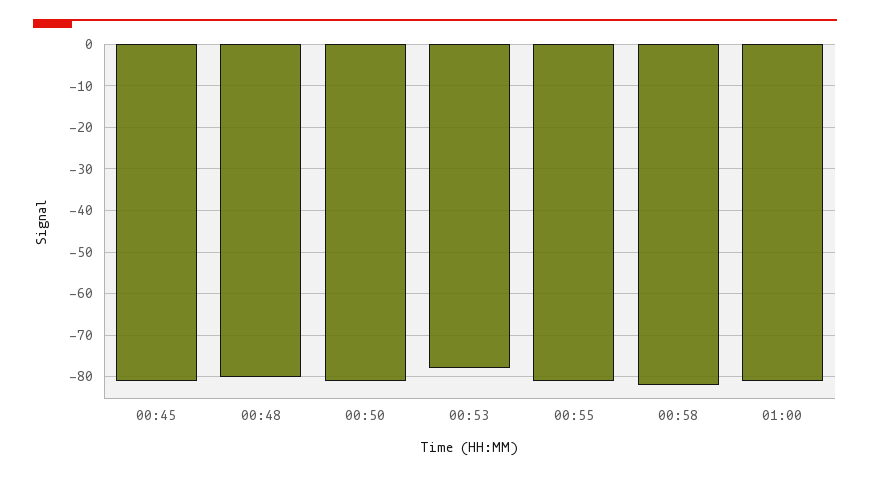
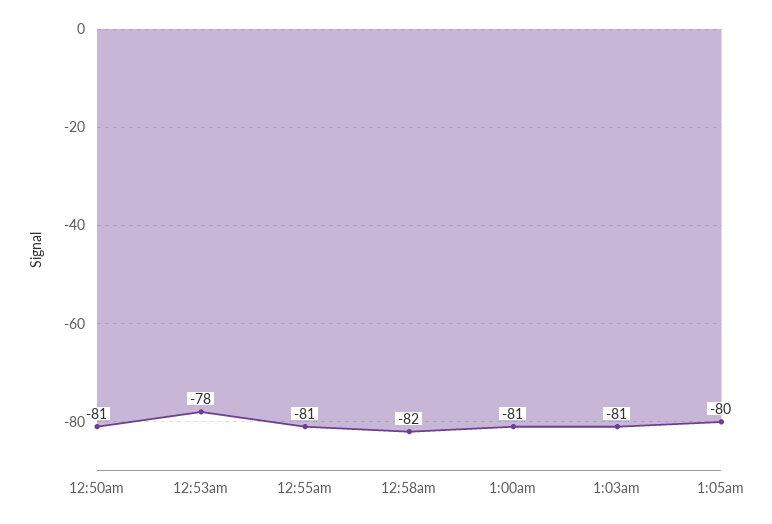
00:45: -80 -> none
00:48: -80 -> none
1:03am: none -> -81
1:05am: none -> -80

